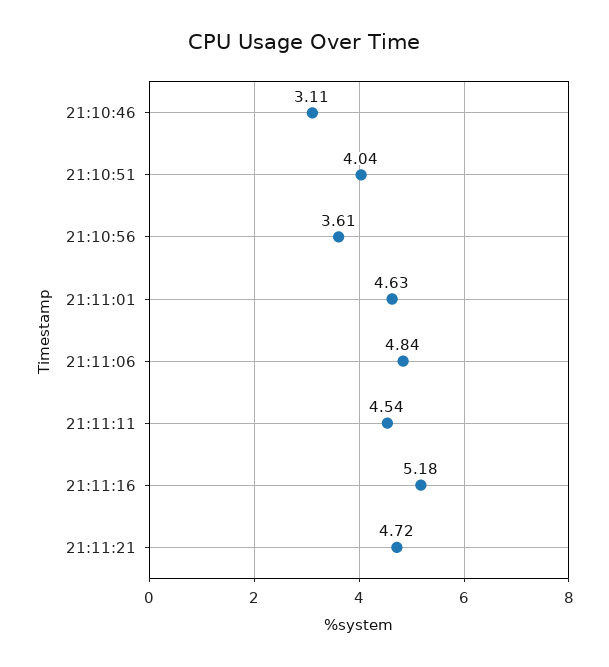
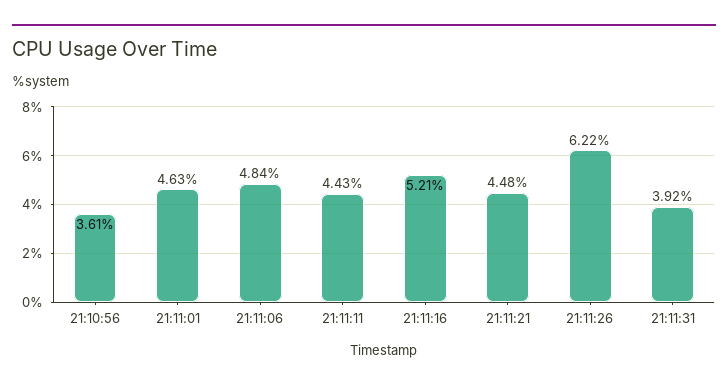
21:10:46: 3.11 -> none
21:10:51: 4.04 -> none
21:11:11: 4.54 -> 4.43
21:11:16: 5.18 -> 5.21
21:11:21: 4.72 -> 4.48
21:11:26: none -> 6.22
21:11:31: none -> 3.92

